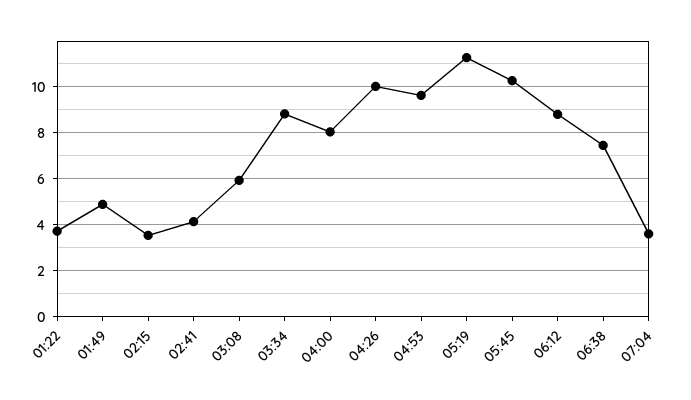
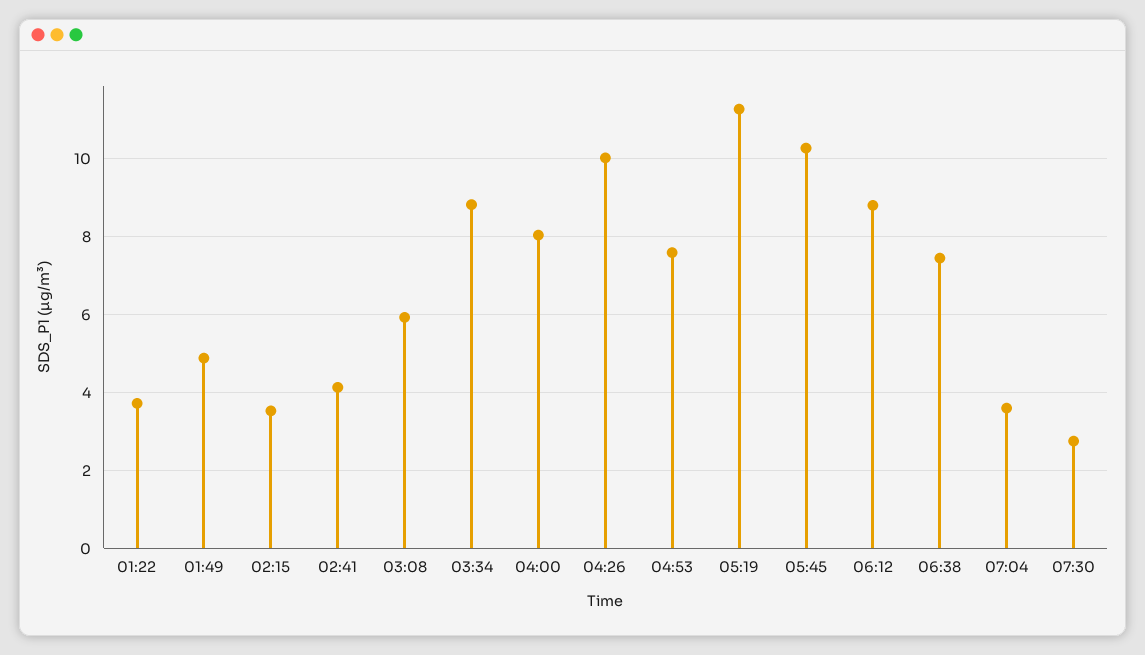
04:53: 9.5 -> 7.6
07:30: none -> 2.8

